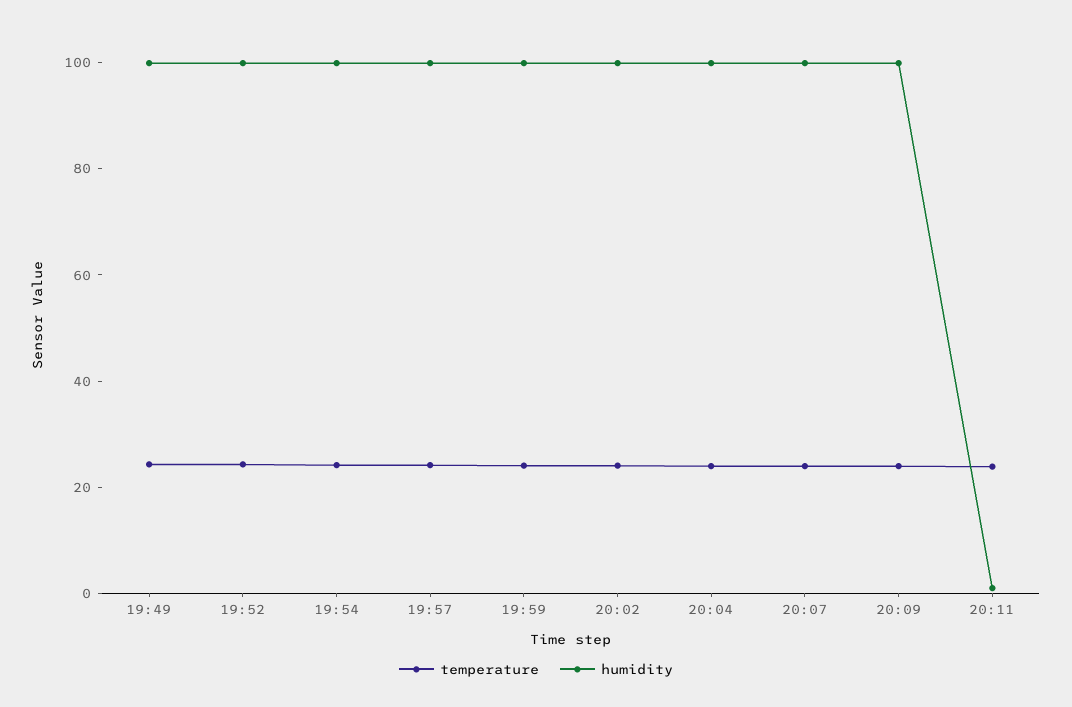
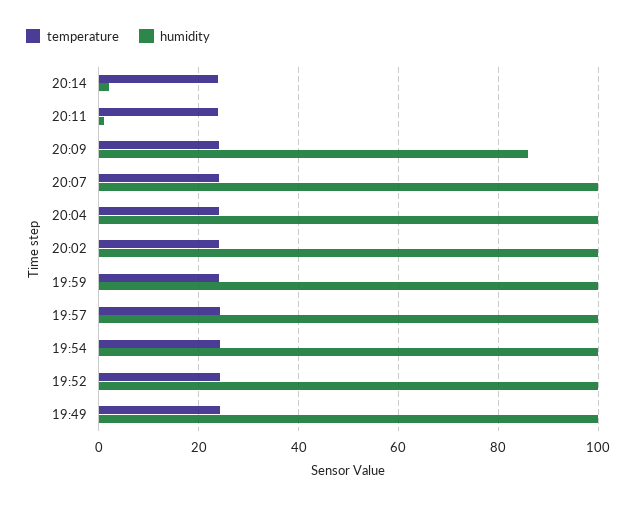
humidity, 20:09: 100 -> 86
temperature, 20:14: none -> 24
humidity, 20:14: none -> 2

